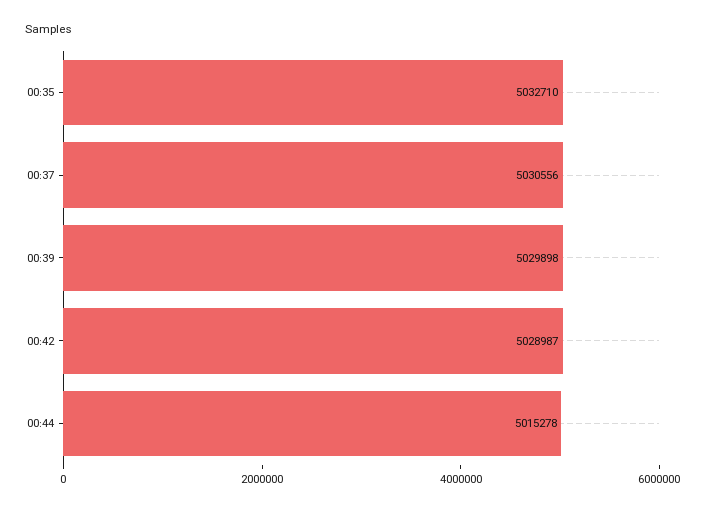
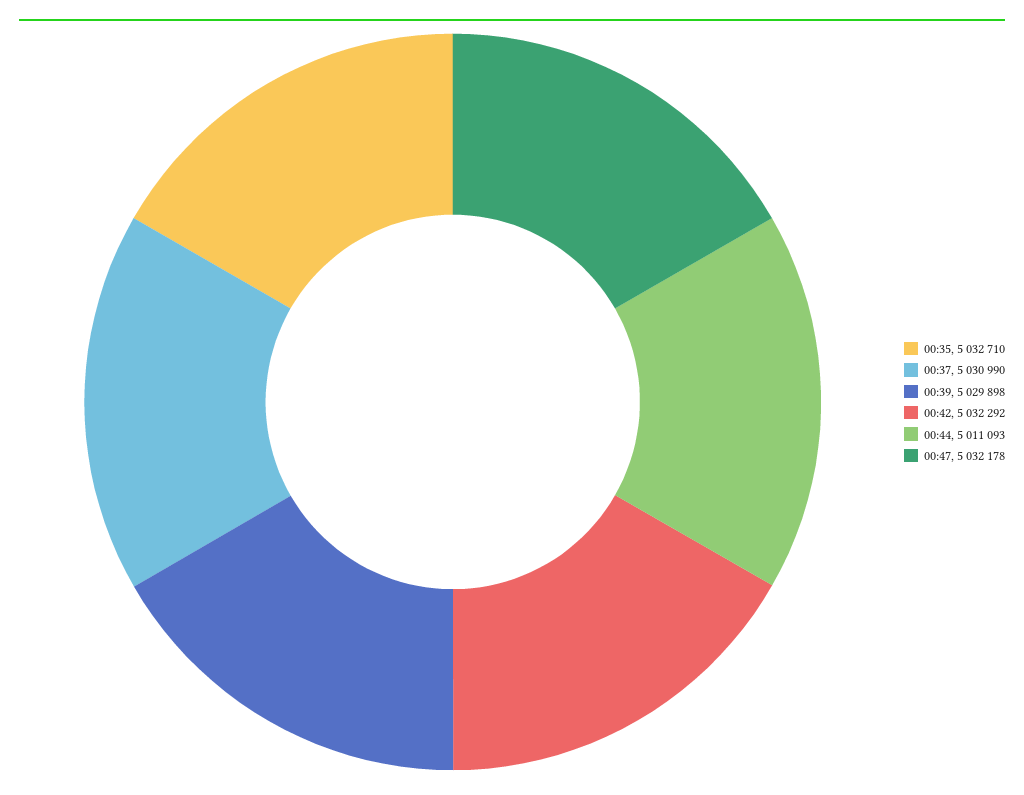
00:37: 5030556 -> 5030990
00:42: 5028987 -> 5032292
00:44: 5015278 -> 5011093
00:47: none -> 5032178

